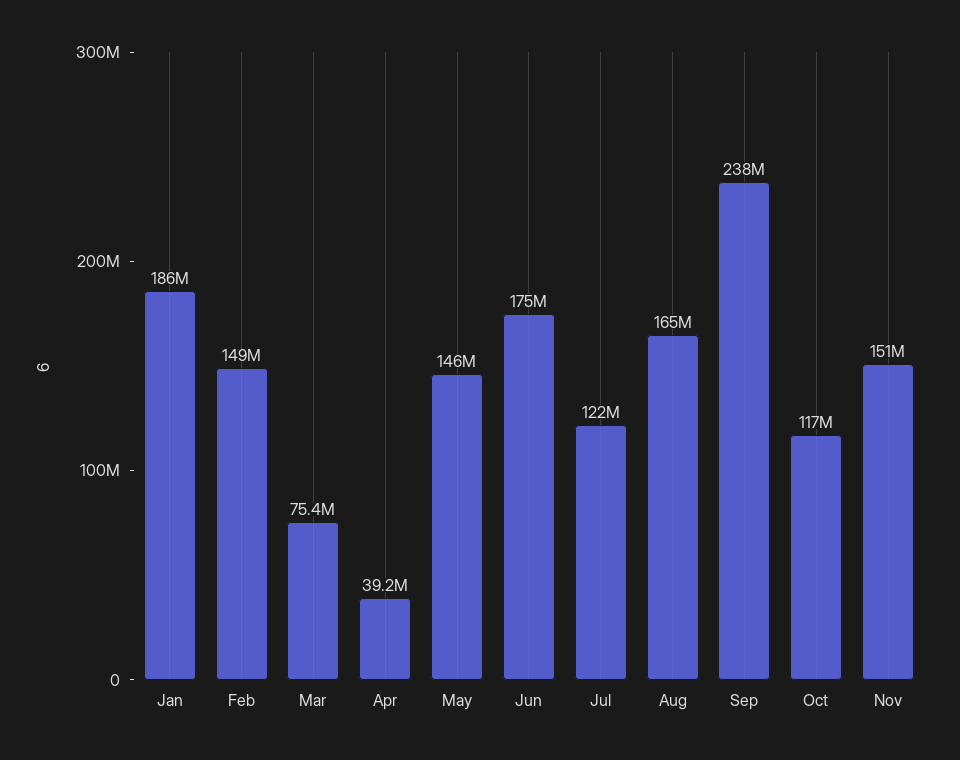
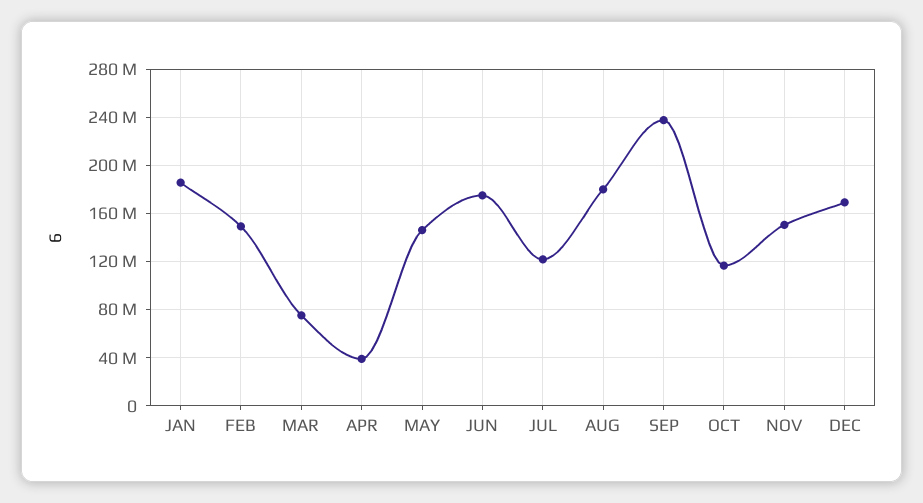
Aug: 165000000 -> 180000000
DEC: none -> 170000000

